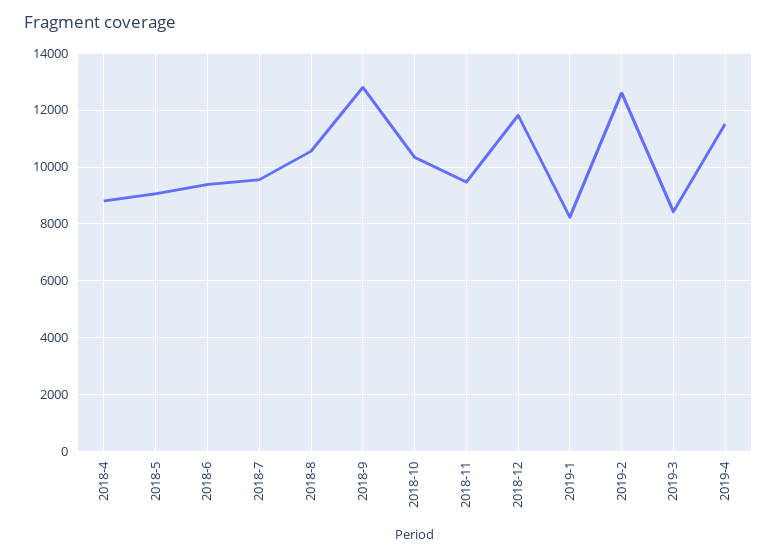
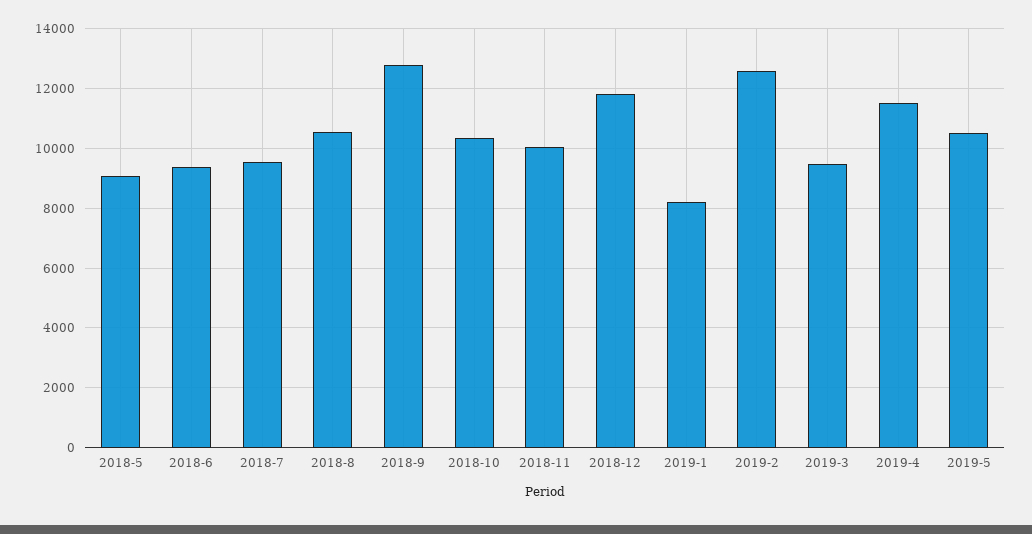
2018-4: 8750 -> none
2018-11: 9500 -> 10000
2019-3: 8500 -> 9500
2019-5: none -> 10500

